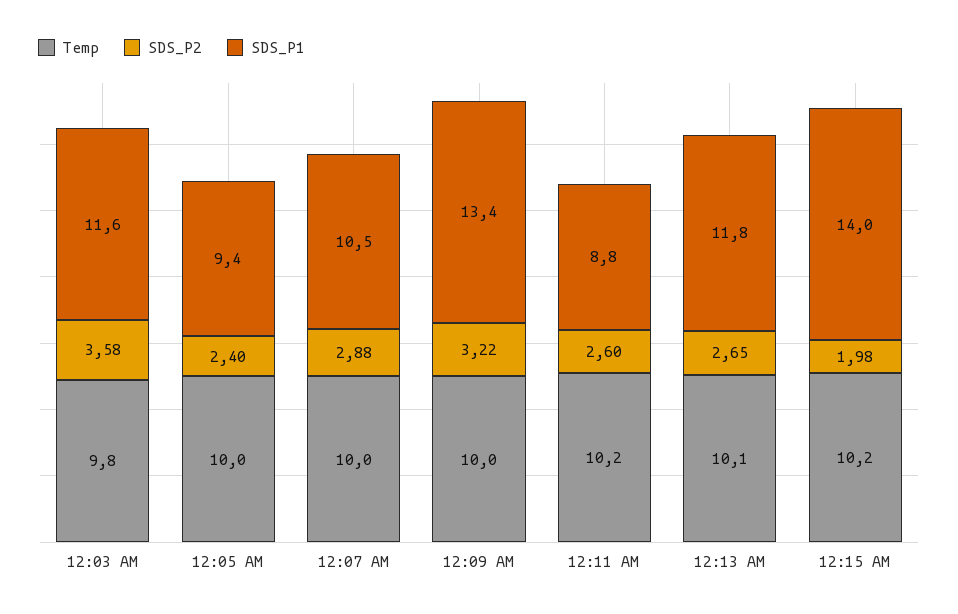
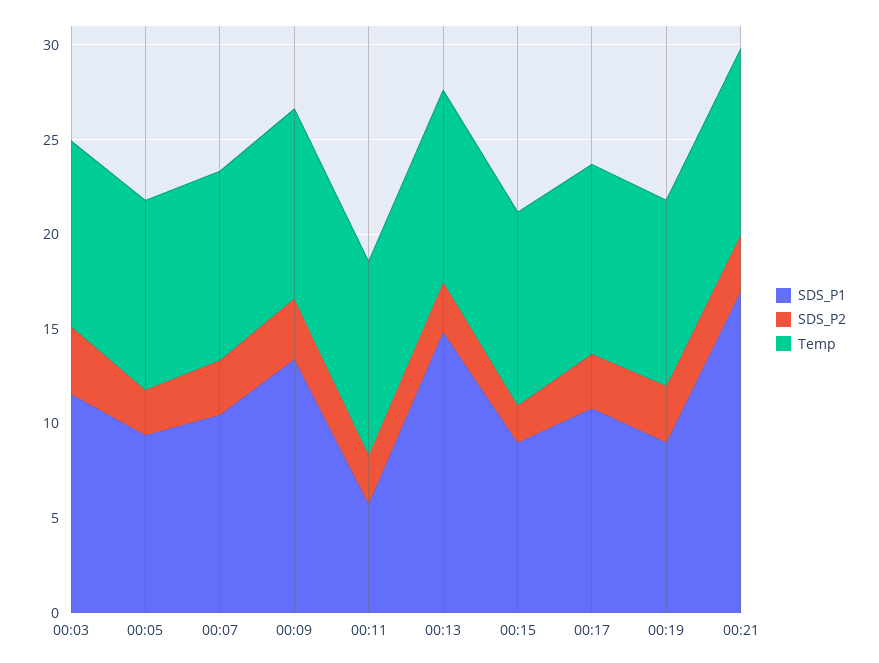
SDS_P1, 12:11 AM: 8.8 -> 6
SDS_P1, 12:13 AM: 11.8 -> 15
SDS_P1, 12:15 AM: 14 -> 9
SDS_P1, 00:17: none -> 11
SDS_P2, 00:17: none -> 3
Temp, 00:17: none -> 10
SDS_P1, 00:19: none -> 9
SDS_P2, 00:19: none -> 3
Temp, 00:19: none -> 10
SDS_P1, 00:21: none -> 17
SDS_P2, 00:21: none -> 3
Temp, 00:21: none -> 10

